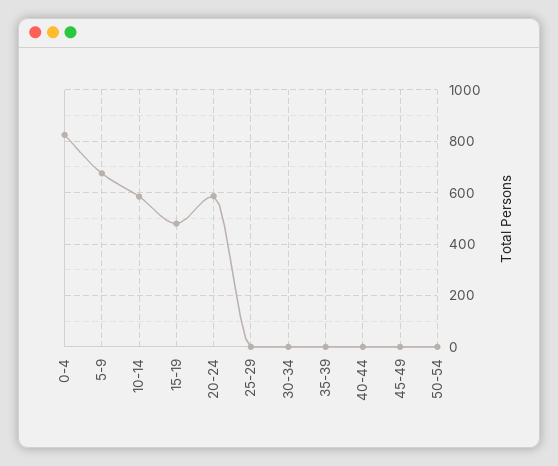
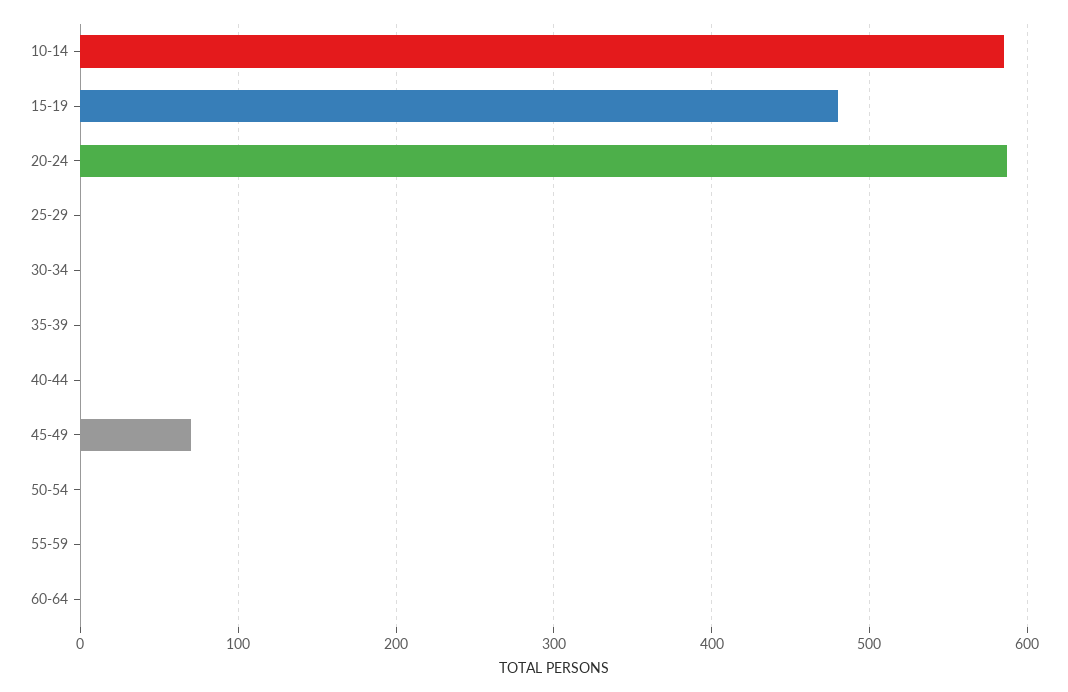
0-4: 825 -> none
5-9: 675 -> none
45-49: 0 -> 70
55-59: none -> 0
60-64: none -> 0

